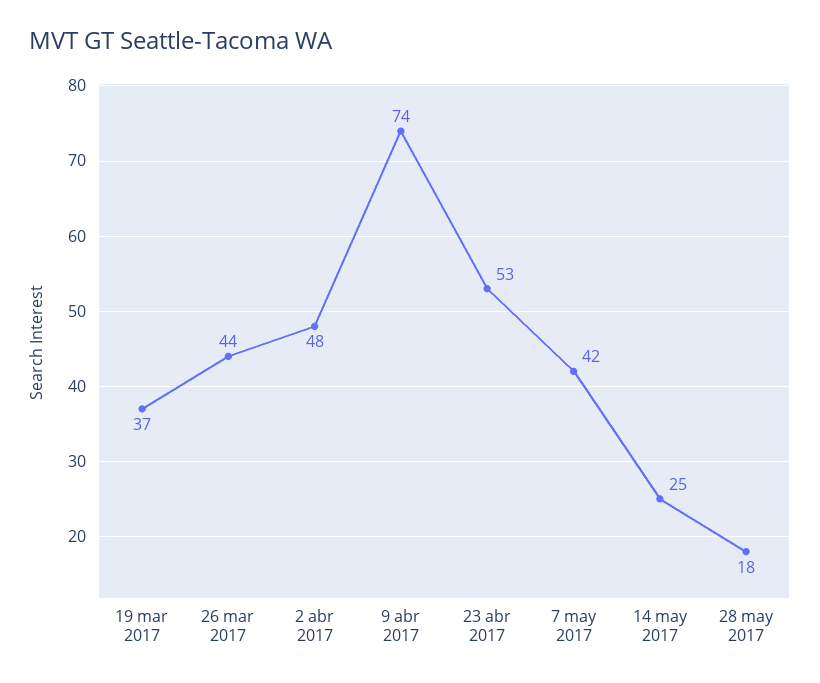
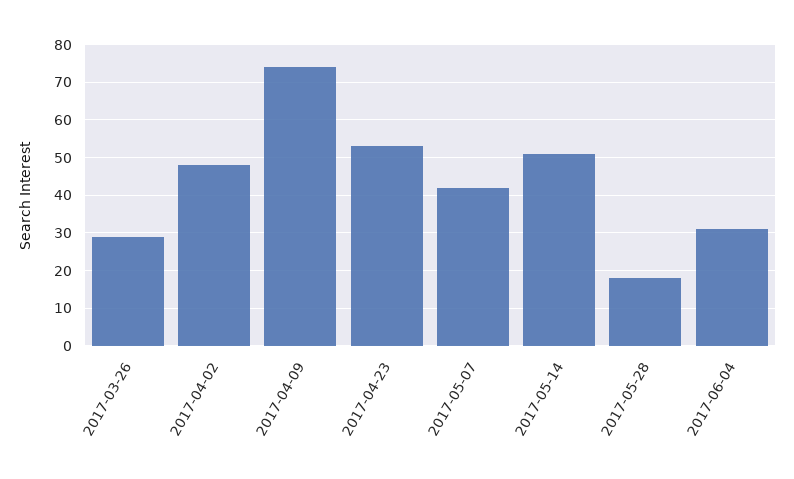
19 mar 2017: 37 -> none
26 mar 2017: 44 -> 30
14 may 2017: 25 -> 50
2017-06-04: none -> 30

